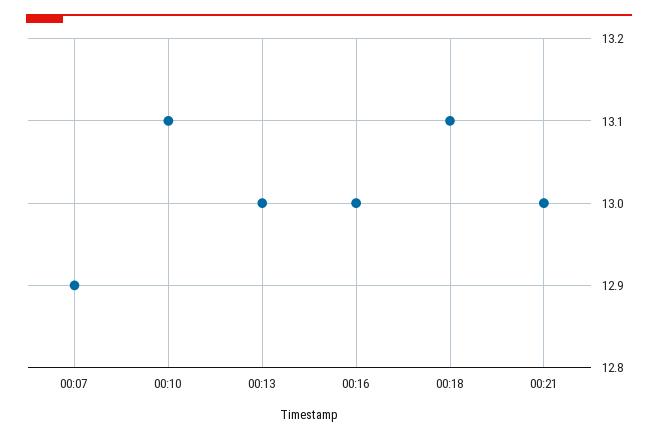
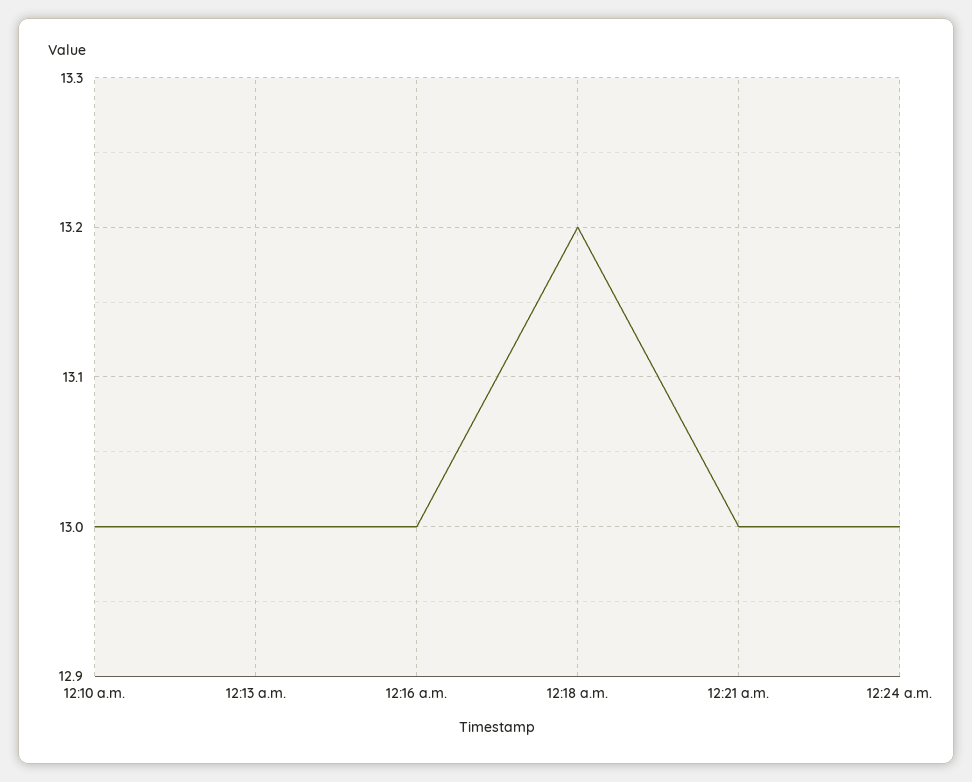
00:07: 12.9 -> none
00:10: 13.1 -> 13
00:18: 13.1 -> 13.2
12:24 a.m.: none -> 13

